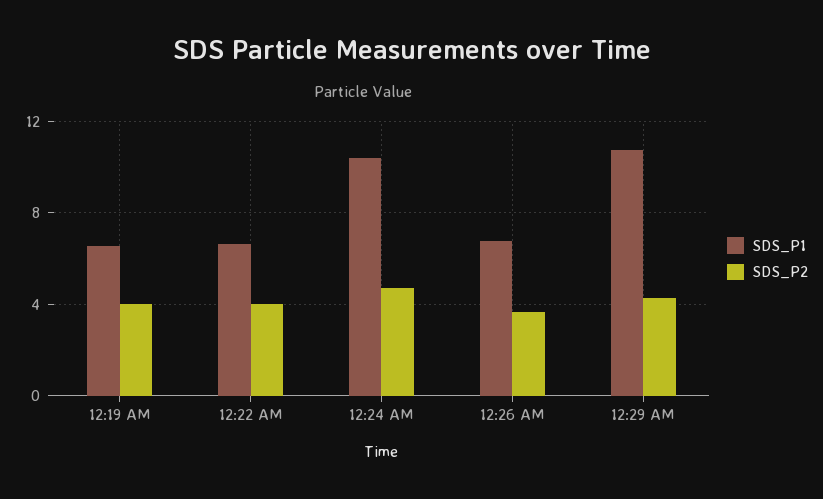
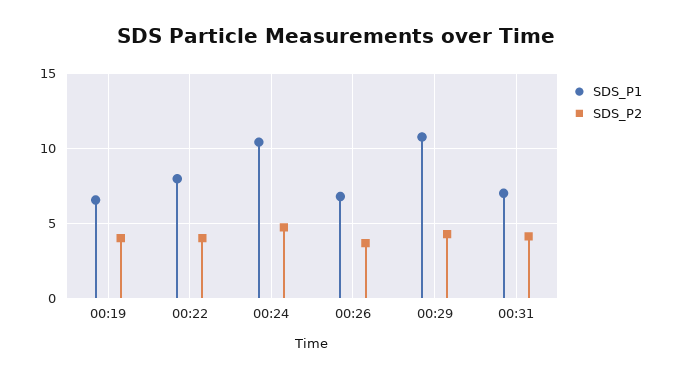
SDS_P1, 12:22 AM: 6.5 -> 8
SDS_P1, 00:31: none -> 7
SDS_P2, 00:31: none -> 4

